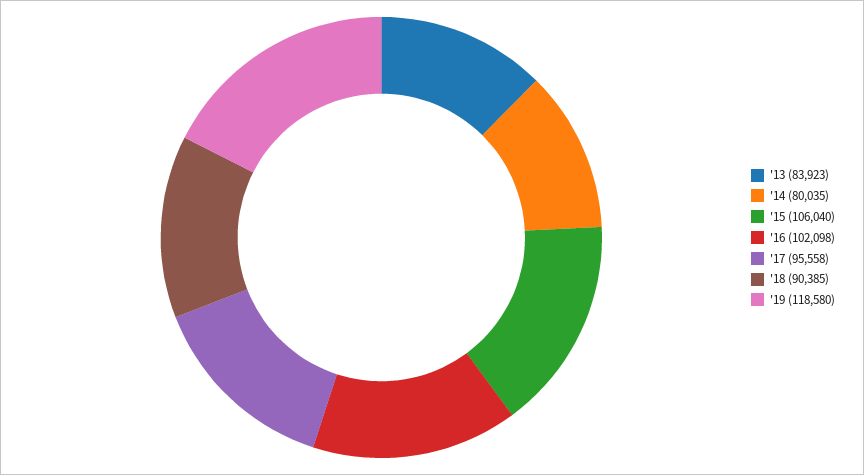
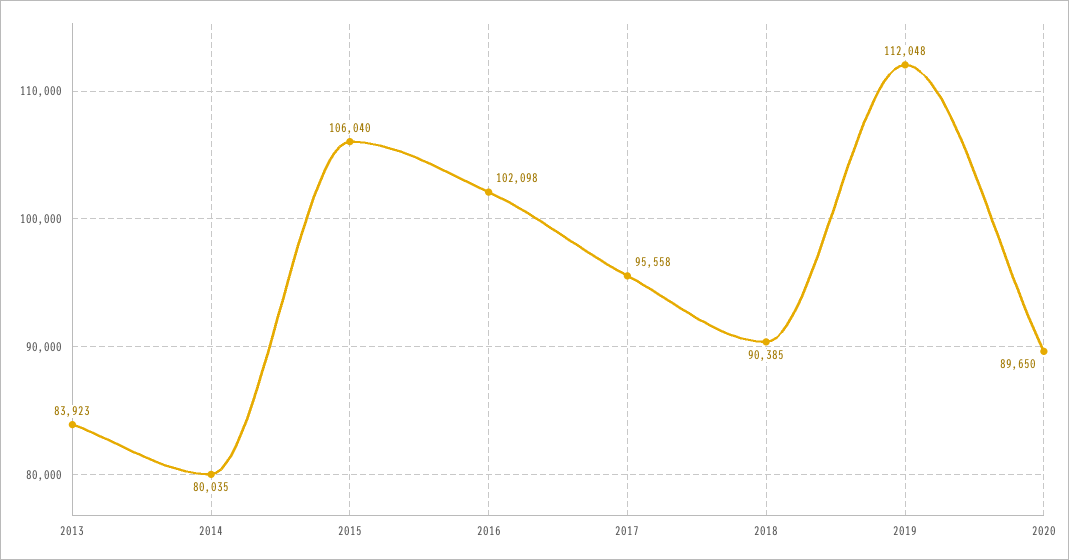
'19: 118580 -> 112048
2020: none -> 89650

